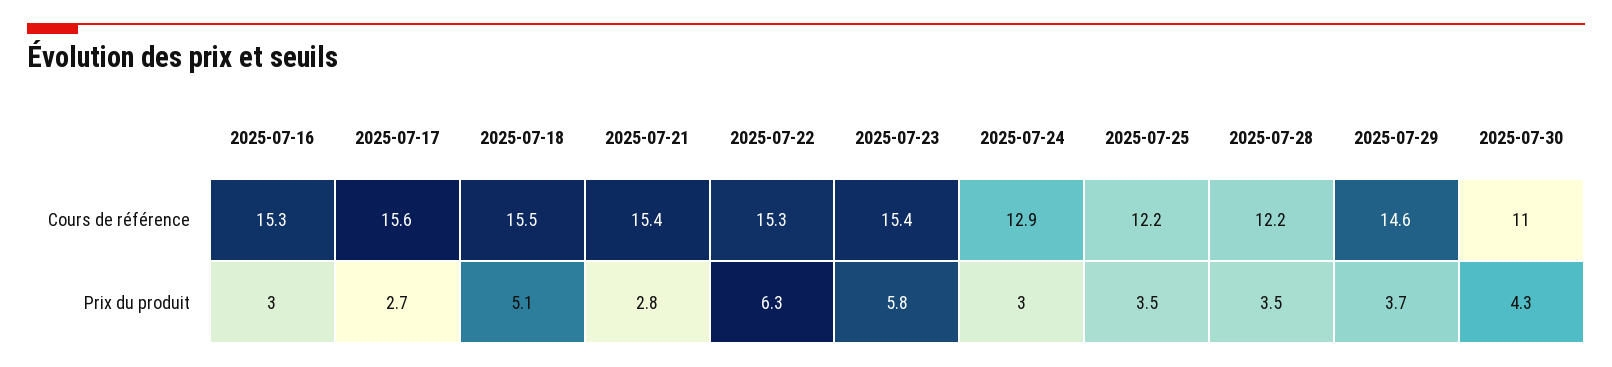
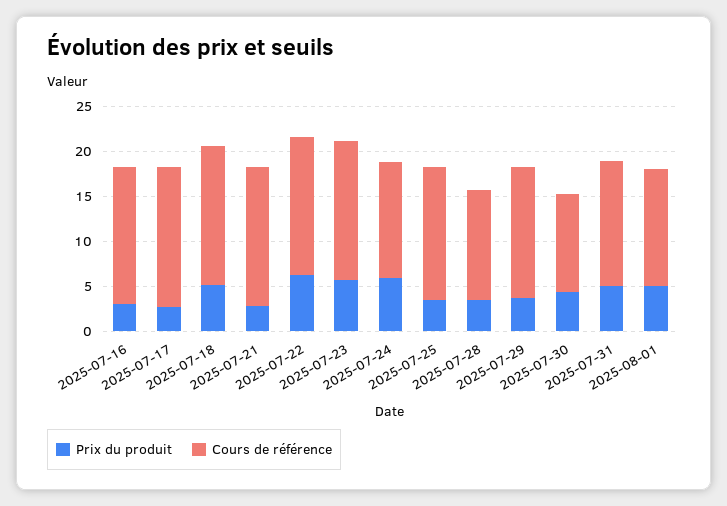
Cours de référence, 2025-07-25: 12.2 -> 15
Prix du produit, 2025-07-24: 3 -> 6
Prix du produit, 2025-07-31: none -> 5
Cours de référence, 2025-07-31: none -> 14
Prix du produit, 2025-08-01: none -> 5
Cours de référence, 2025-08-01: none -> 13

